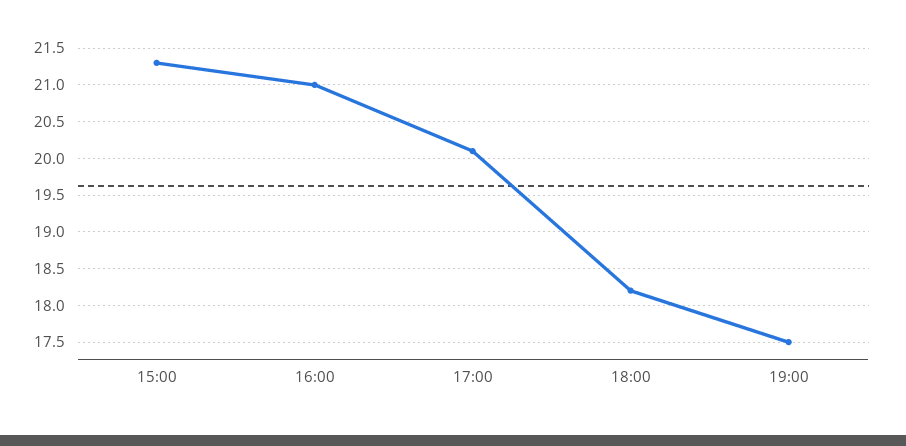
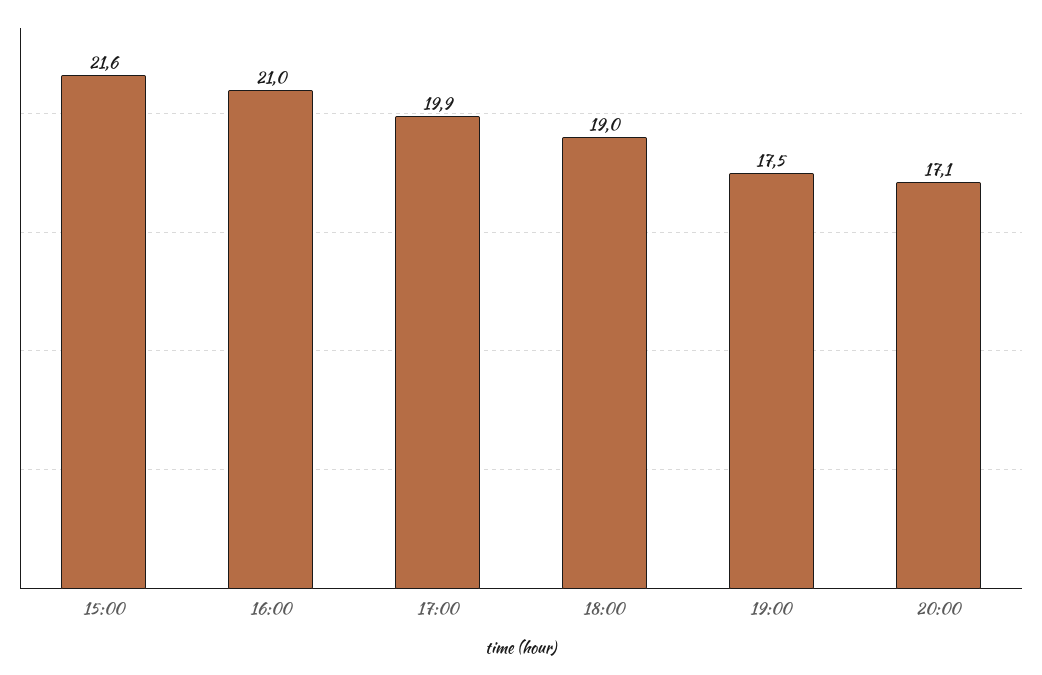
15:00: 21.3 -> 21.6
17:00: 20.1 -> 19.9
18:00: 18.2 -> 19
20:00: none -> 17.1

